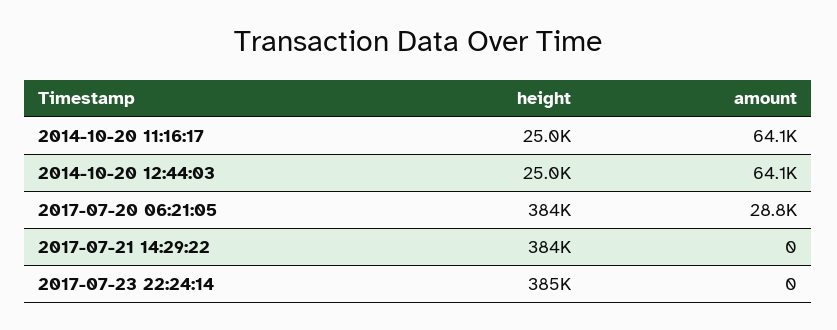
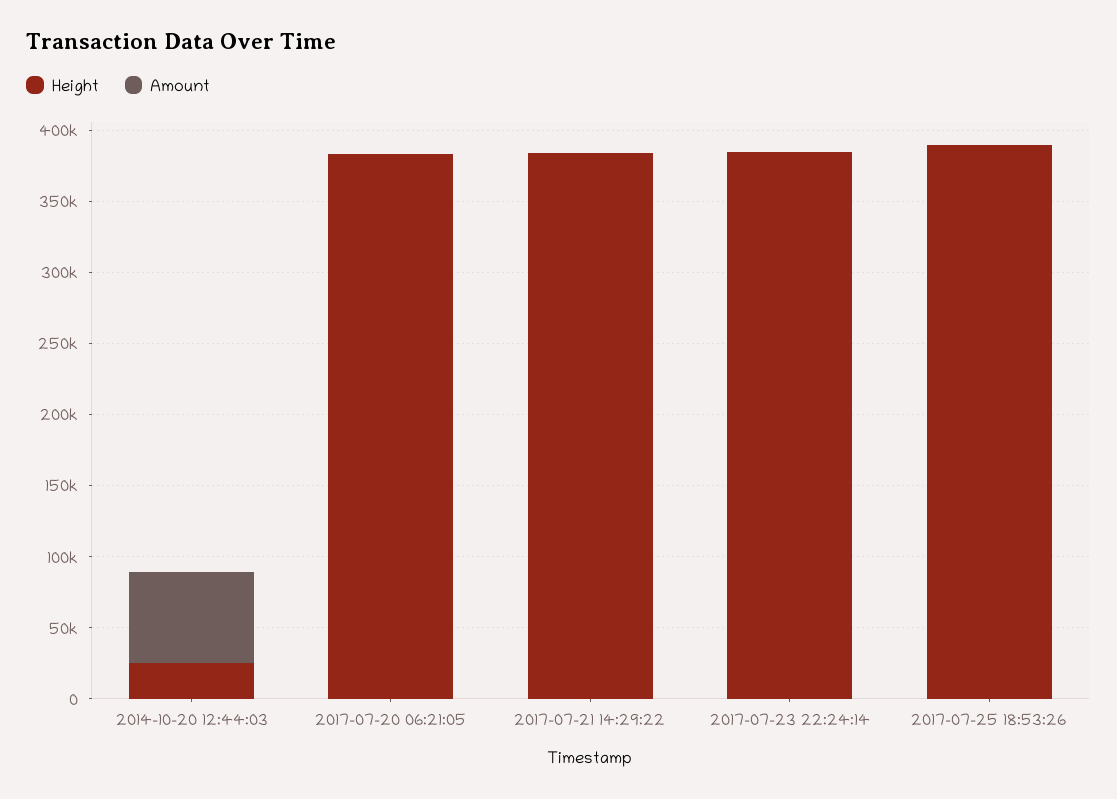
height, 2014-10-20 11:16:17: 25000 -> none
amount, 2014-10-20 11:16:17: 64100 -> none
amount, 2017-07-20 06:21:05: 28800 -> 0
height, 2017-07-25 18:53:26: none -> 390000
amount, 2017-07-25 18:53:26: none -> 0

